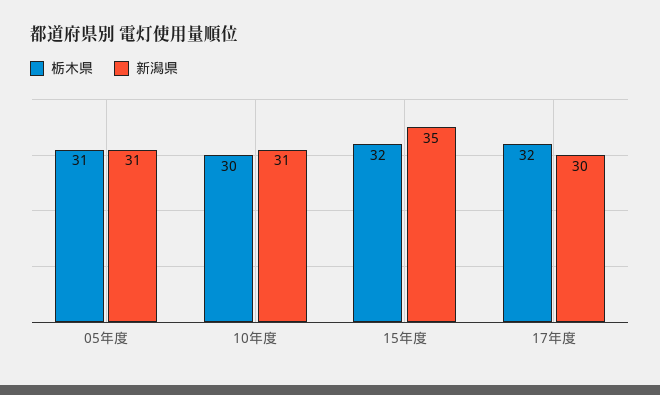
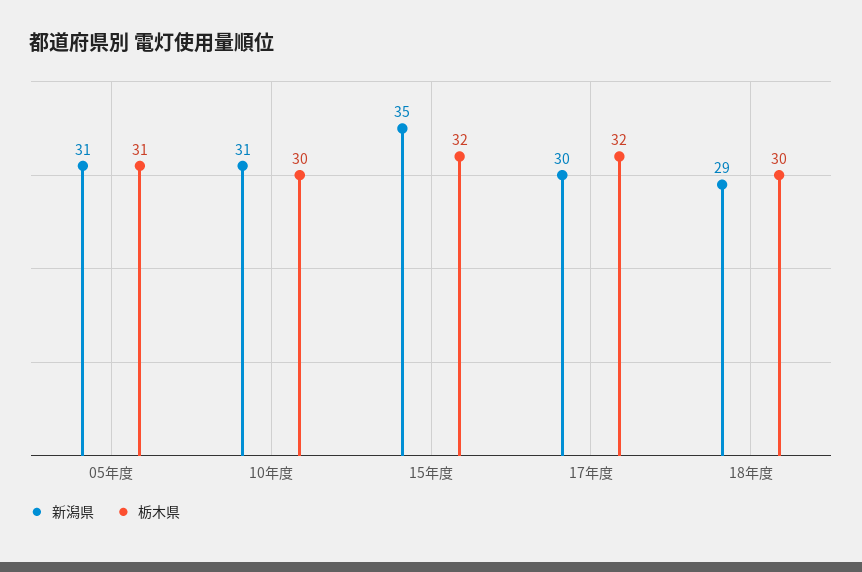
新潟県, 18年度: none -> 29
栃木県, 18年度: none -> 30

